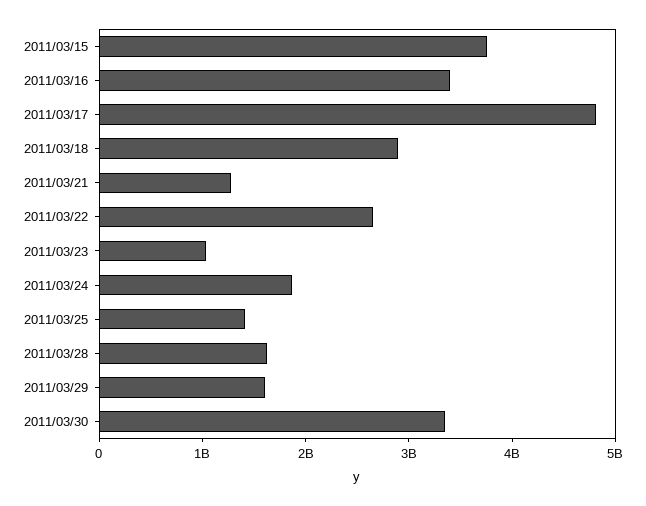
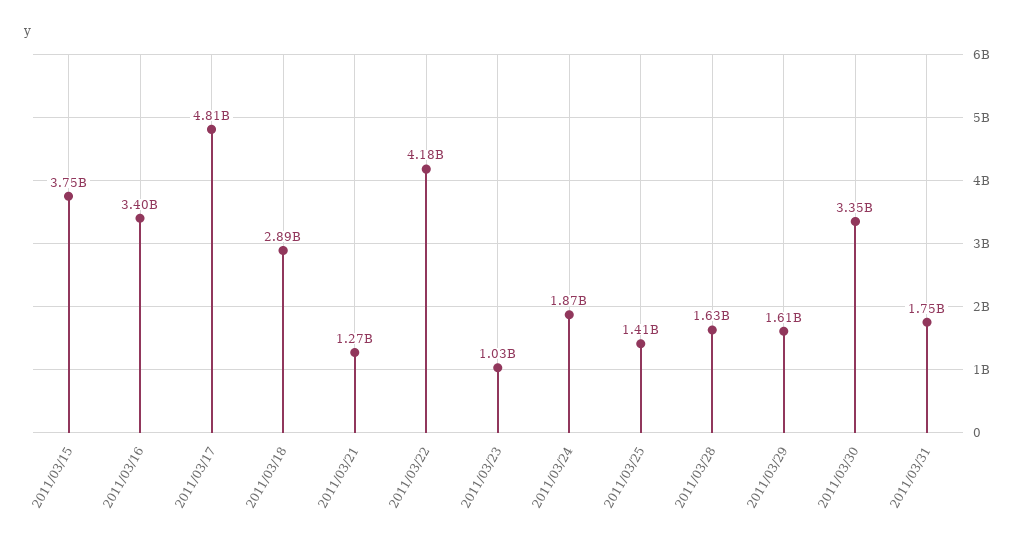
2011/03/22: 2600000000 -> 4180000000
2011/03/31: none -> 1750000000

